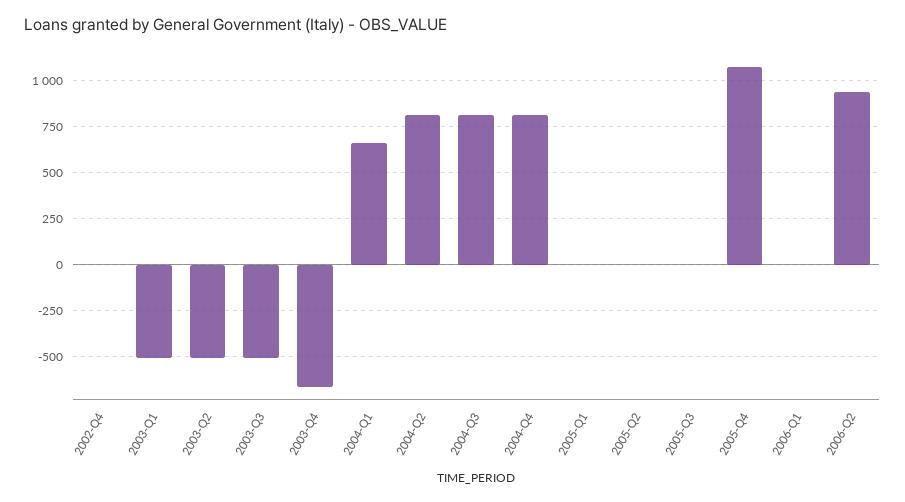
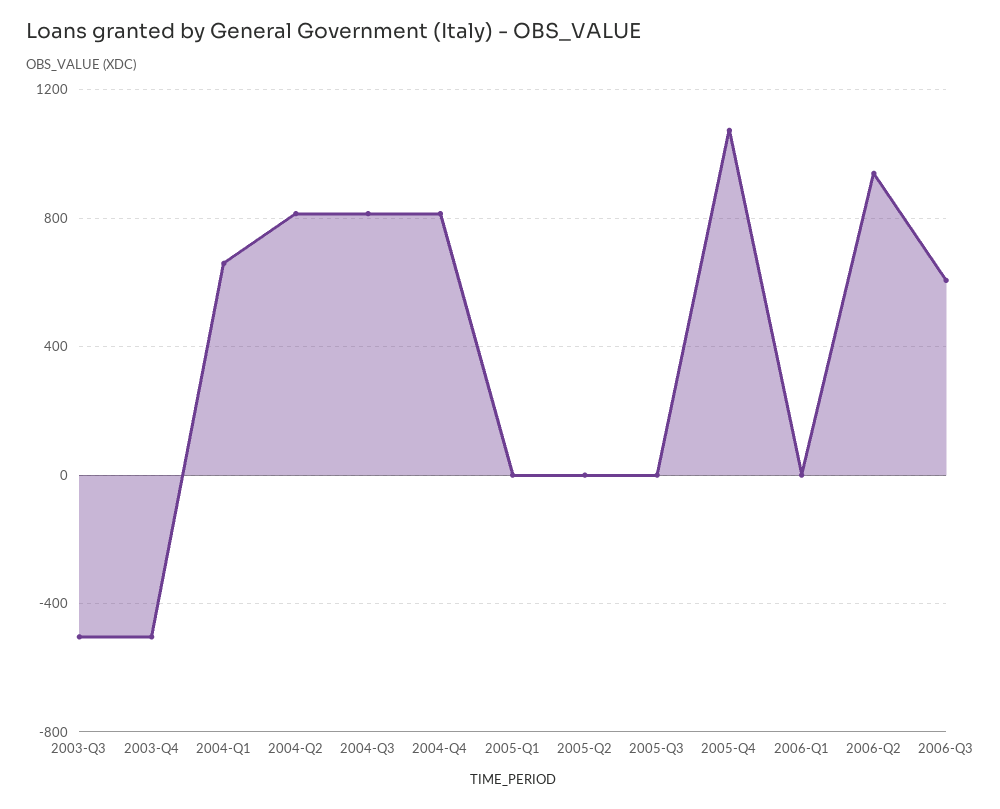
2002-Q4: 0 -> none
2003-Q1: -500 -> none
2003-Q2: -500 -> none
2003-Q4: -650 -> -500
2006-Q3: none -> 600

